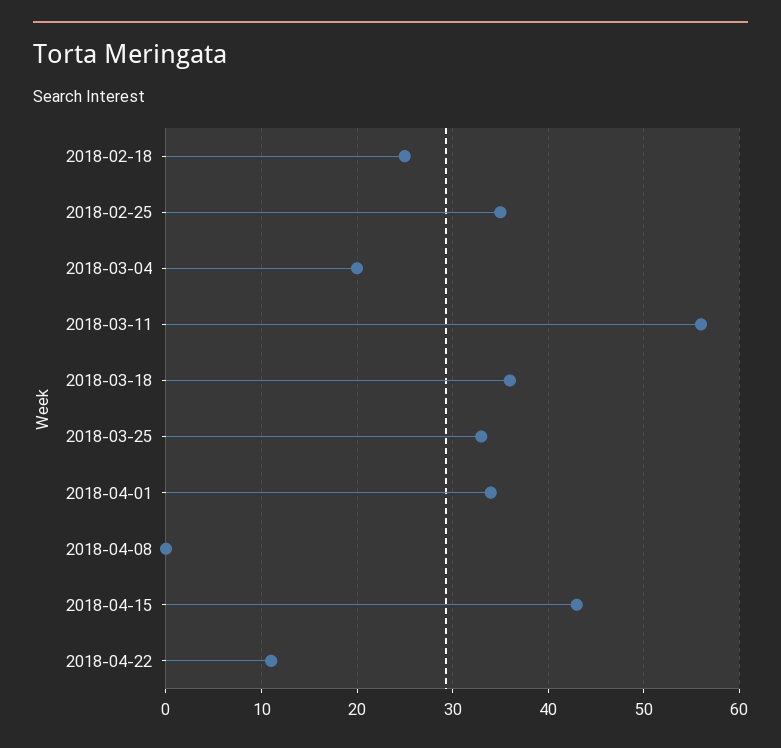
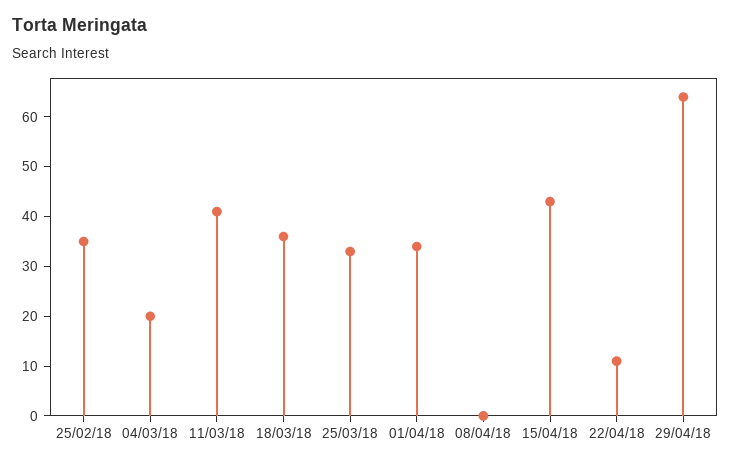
2018-02-18: 25 -> none
2018-03-11: 56 -> 40
29/04/18: none -> 65

